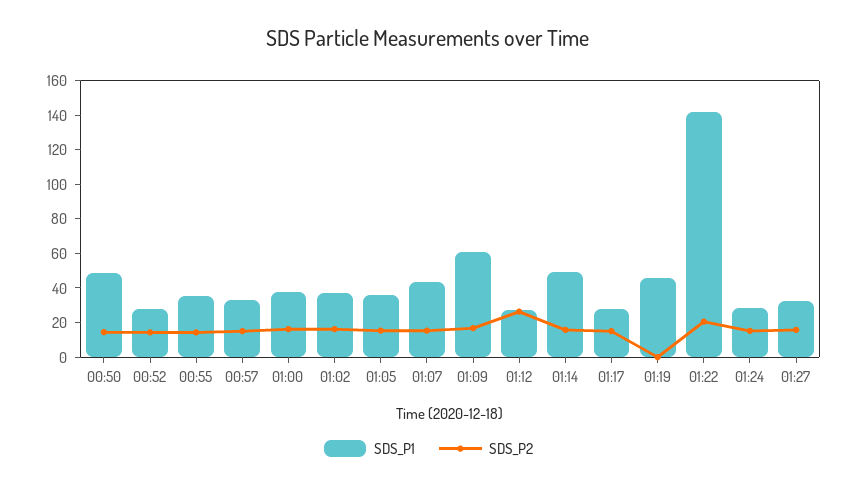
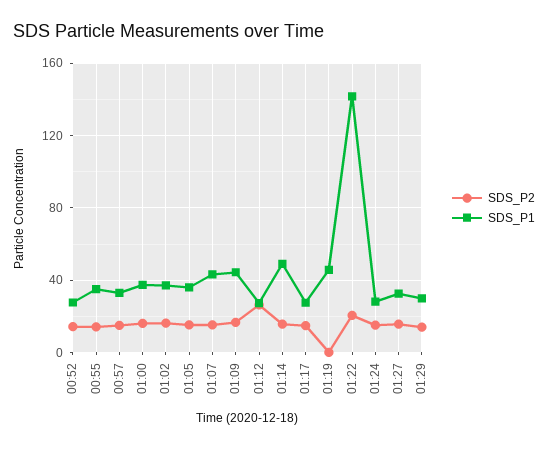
SDS_P1, 00:50: 50 -> none
SDS_P2, 00:50: 15 -> none
SDS_P1, 01:09: 60 -> 45
SDS_P2, 01:29: none -> 15
SDS_P1, 01:29: none -> 30

